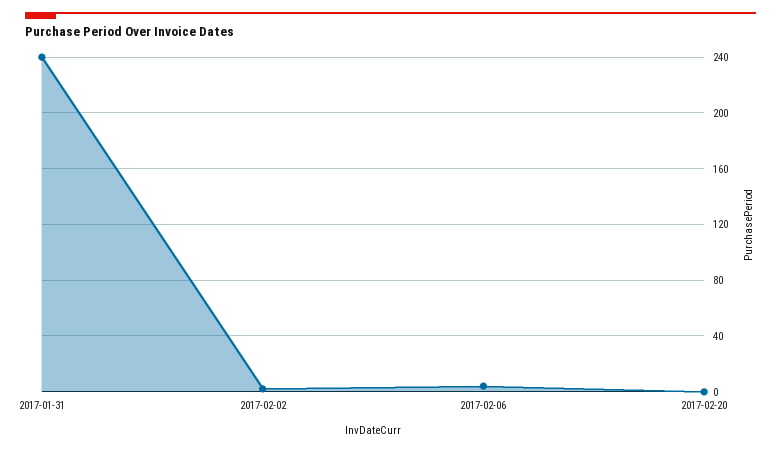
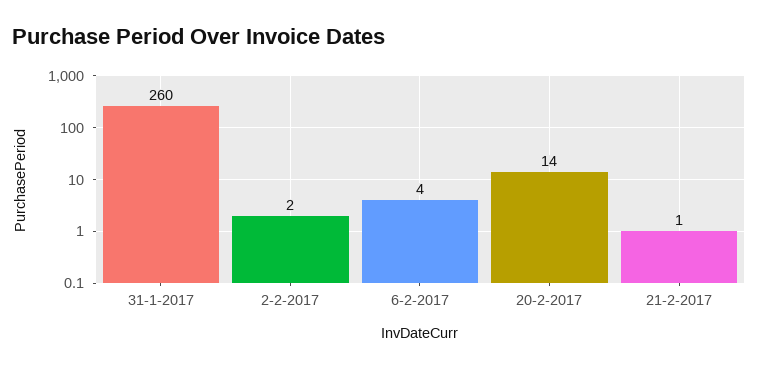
2017-01-31: 240 -> 260
2017-02-20: 0 -> 14
21-2-2017: none -> 1

